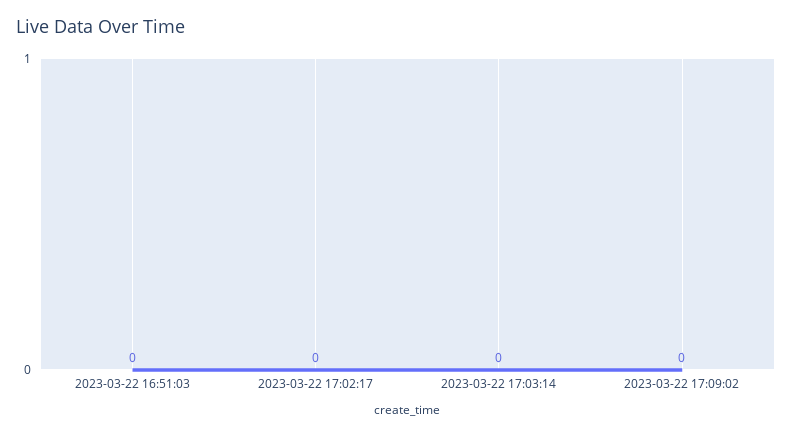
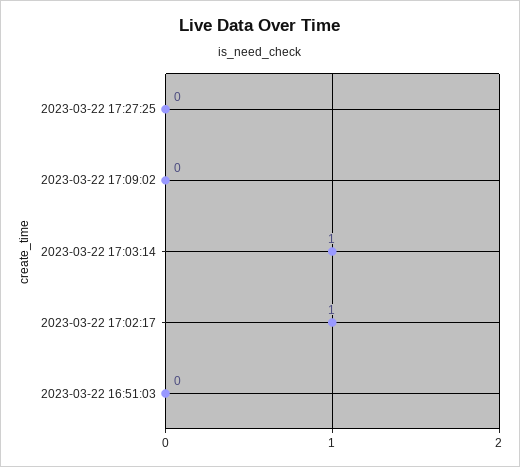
2023-03-22 17:02:17: 0 -> 1
2023-03-22 17:03:14: 0 -> 1
2023-03-22 17:27:25: none -> 0

